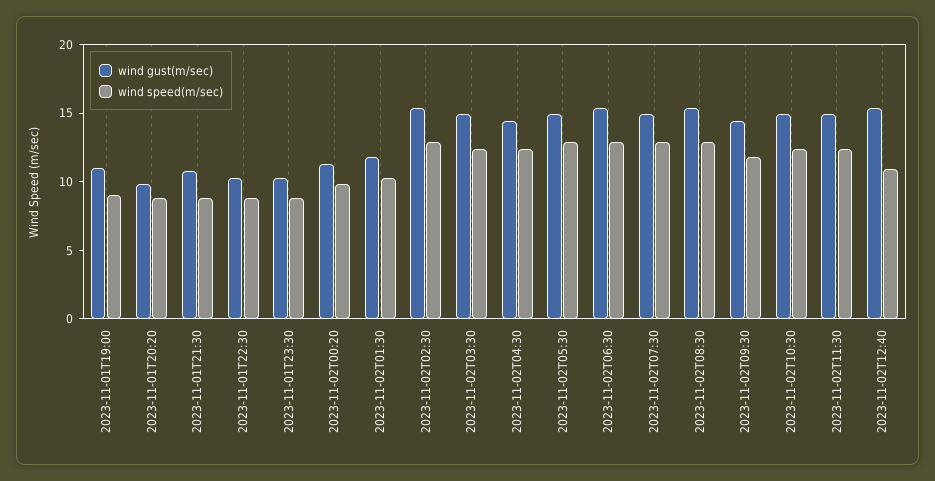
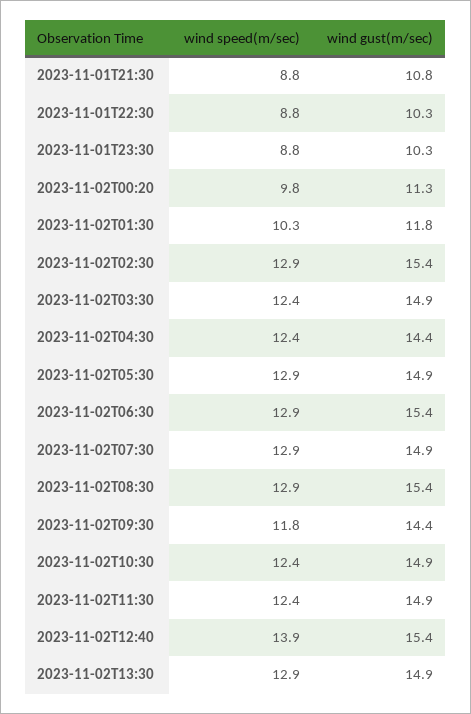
wind gust(m/sec), 2023-11-01T19:00: 11 -> none
wind speed(m/sec), 2023-11-01T19:00: 9 -> none
wind gust(m/sec), 2023-11-01T20:20: 10 -> none
wind speed(m/sec), 2023-11-01T20:20: 9 -> none
wind speed(m/sec), 2023-11-02T12:40: 11 -> 13.9
wind speed(m/sec), 2023-11-02T13:30: none -> 12.9
wind gust(m/sec), 2023-11-02T13:30: none -> 14.9

